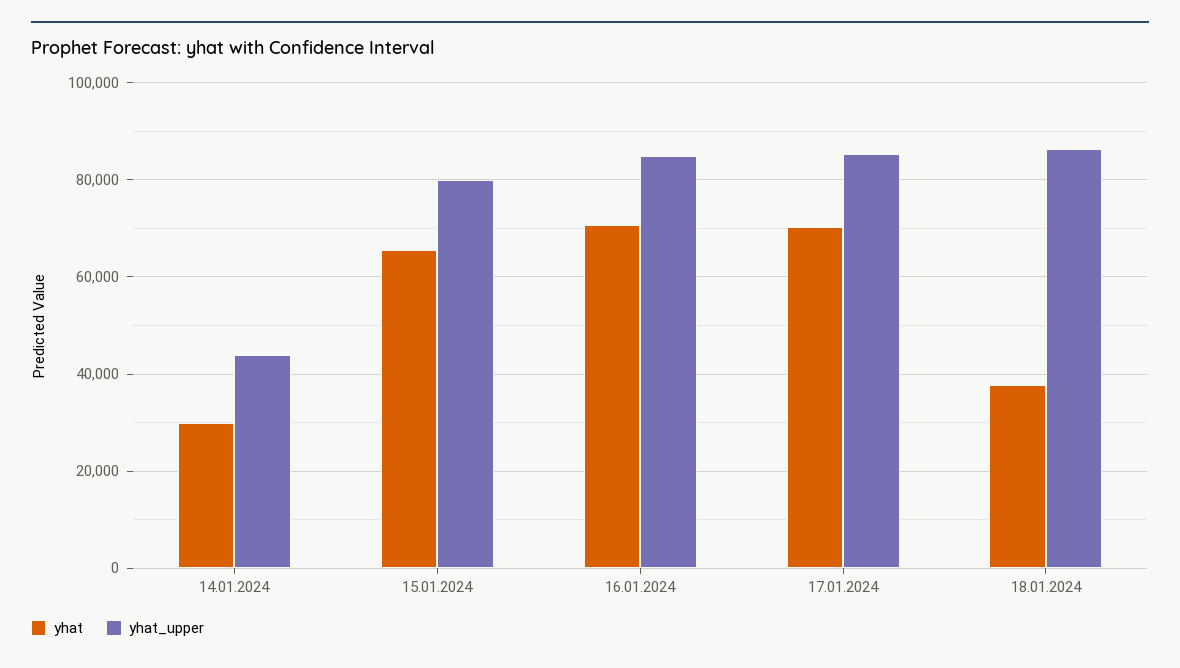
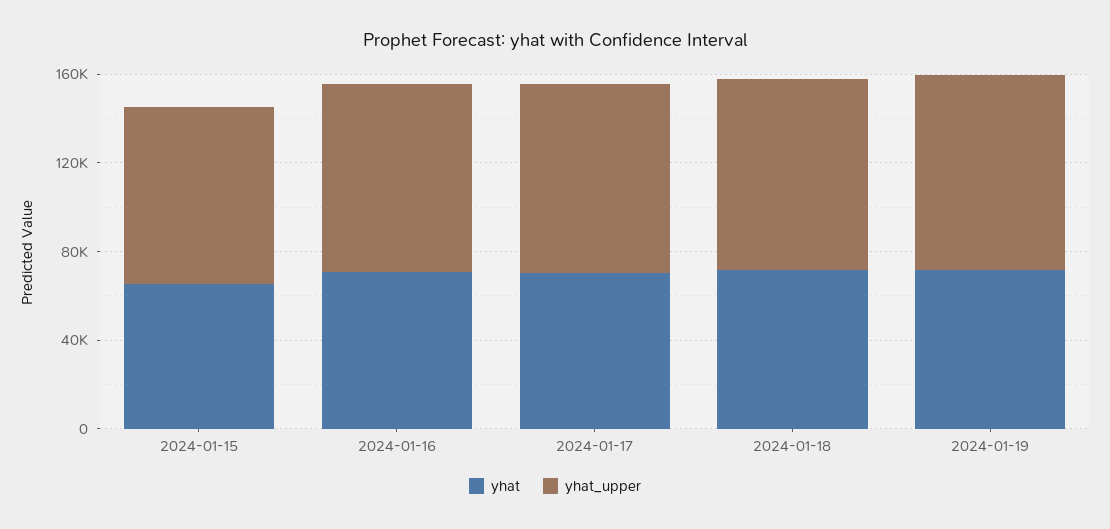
yhat, 14.01.2024: 30000 -> none
yhat_upper, 14.01.2024: 44000 -> none
yhat, 18.01.2024: 38000 -> 70000
yhat, 2024-01-19: none -> 70000
yhat_upper, 2024-01-19: none -> 90000

